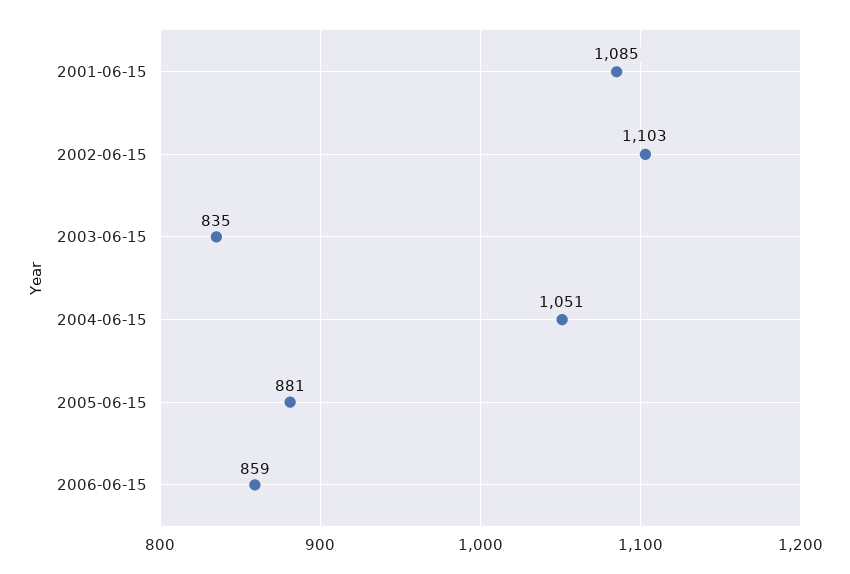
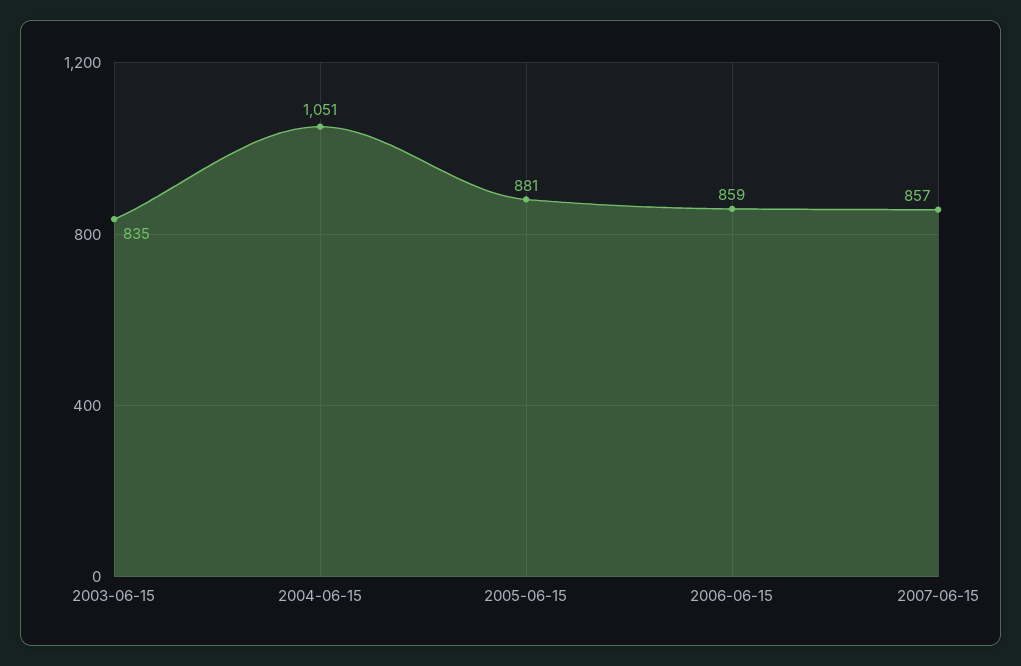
2001-06-15: 1085 -> none
2002-06-15: 1103 -> none
2007-06-15: none -> 857

